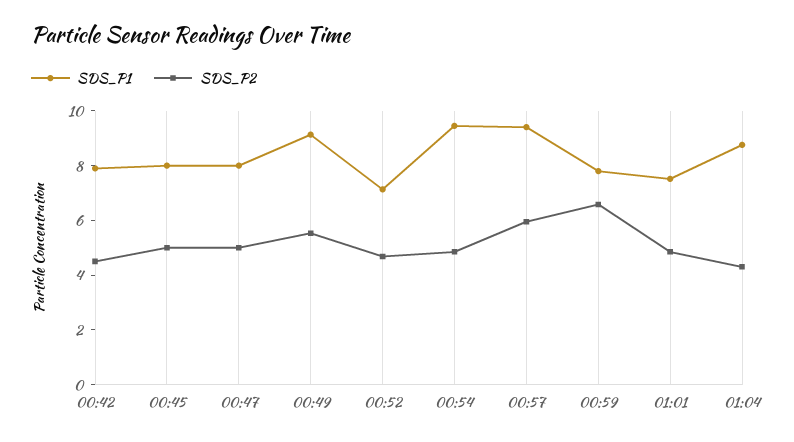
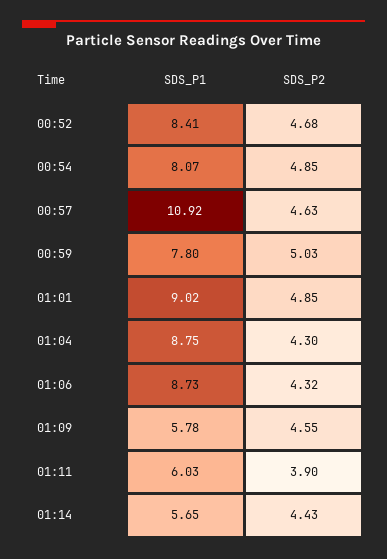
SDS_P1, 00:42: 8 -> none
SDS_P2, 00:42: 4.5 -> none
SDS_P1, 00:45: 8 -> none
SDS_P2, 00:45: 5 -> none
SDS_P1, 00:47: 8 -> none
SDS_P2, 00:47: 5 -> none
SDS_P1, 00:49: 9 -> none
SDS_P2, 00:49: 5.5 -> none
SDS_P1, 00:52: 7 -> 8.41
SDS_P1, 00:54: 9.5 -> 8.07
SDS_P1, 00:57: 9.5 -> 10.92
SDS_P2, 00:57: 6 -> 4.63
SDS_P2, 00:59: 6.5 -> 5.03
SDS_P1, 01:01: 7.5 -> 9.02
SDS_P1, 01:06: none -> 8.73
SDS_P2, 01:06: none -> 4.32
SDS_P1, 01:09: none -> 5.78
SDS_P2, 01:09: none -> 4.55
SDS_P1, 01:11: none -> 6.03
SDS_P2, 01:11: none -> 3.9
SDS_P1, 01:14: none -> 5.65
SDS_P2, 01:14: none -> 4.43

